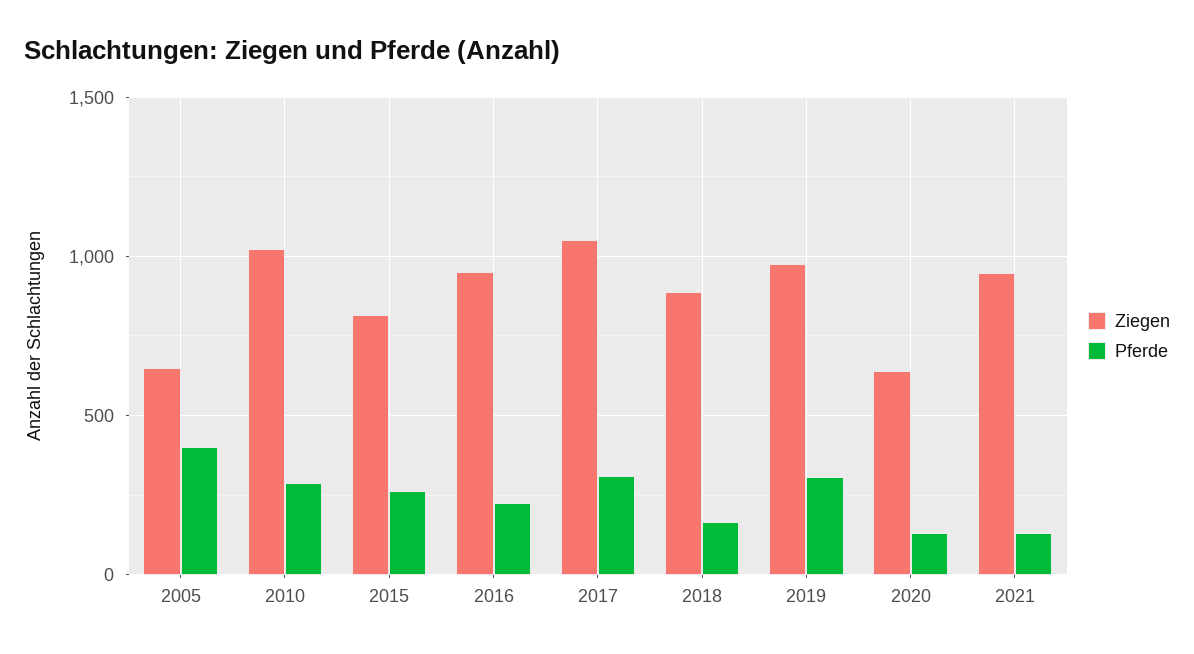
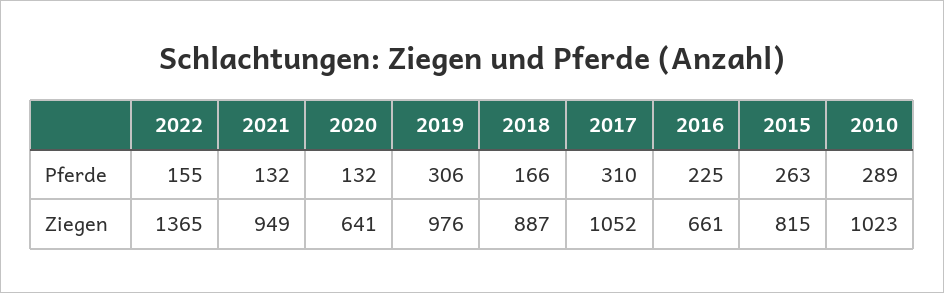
Ziegen, 2005: 650 -> none
Pferde, 2005: 400 -> none
Ziegen, 2016: 950 -> 661
Pferde, 2022: none -> 155
Ziegen, 2022: none -> 1365

